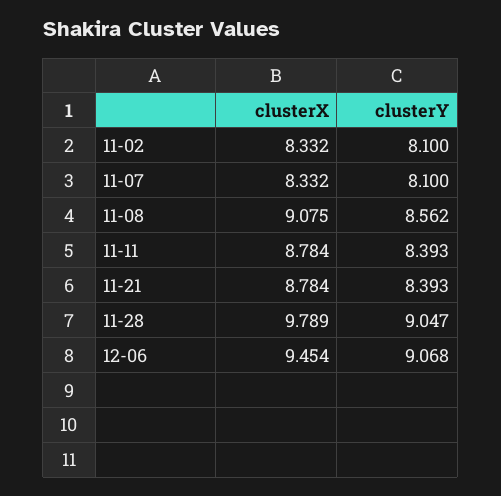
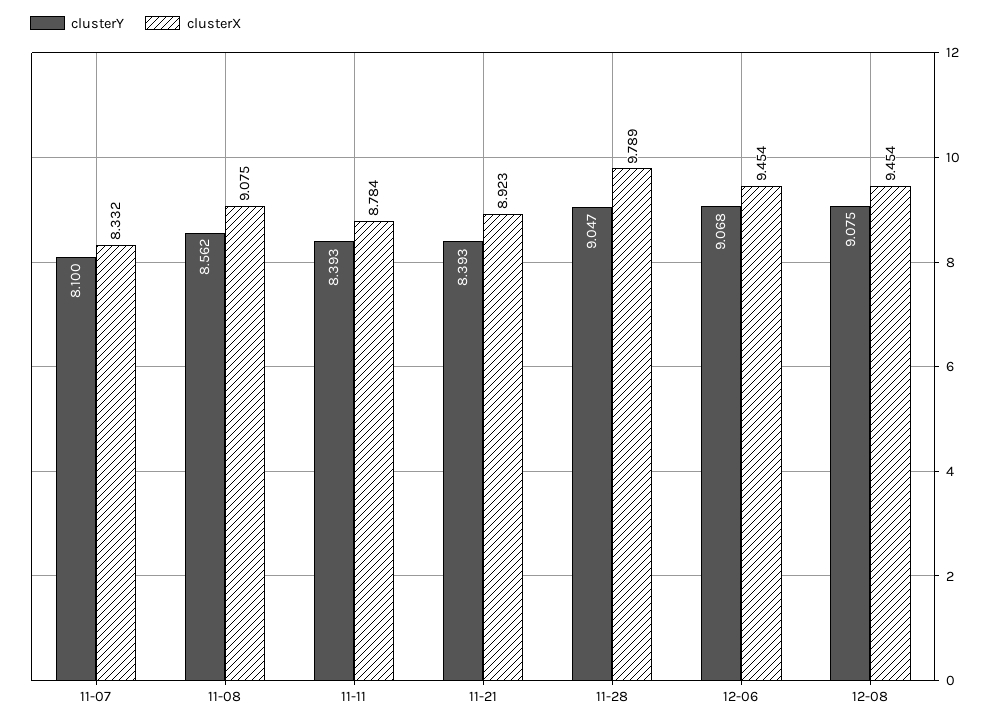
clusterX, 11-02: 8.332 -> none
clusterY, 11-02: 8.1 -> none
clusterX, 11-21: 8.784 -> 8.923
clusterY, 12-08: none -> 9.075
clusterX, 12-08: none -> 9.454

